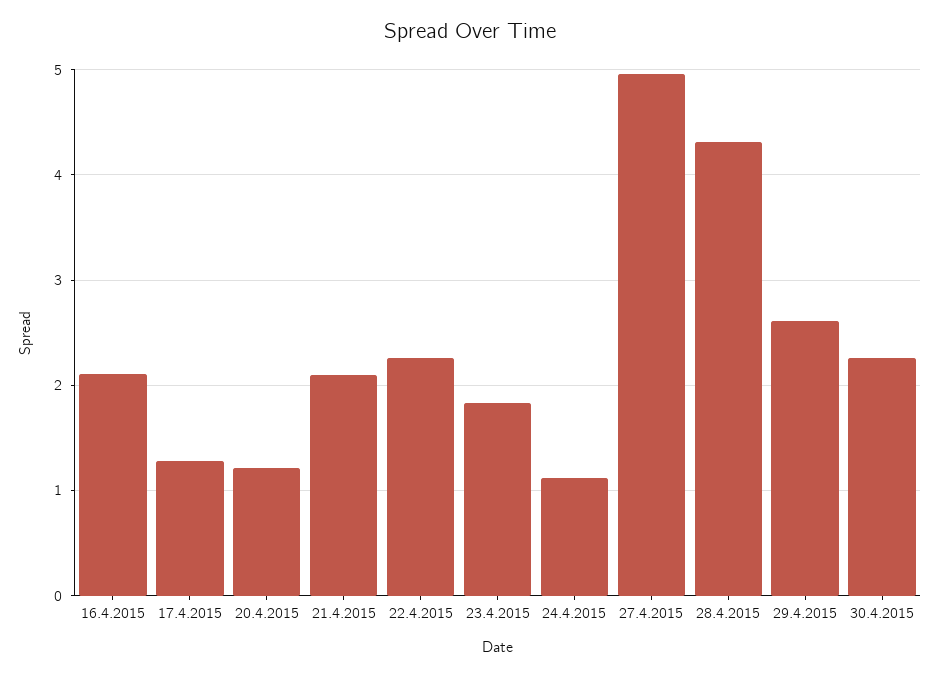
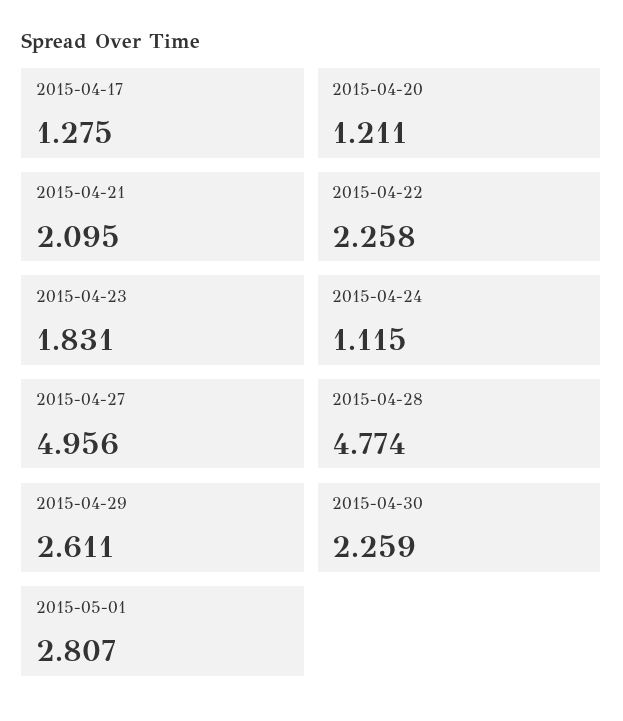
16.4.2015: 2.1 -> none
28.4.2015: 4.3 -> 4.774
2015-05-01: none -> 2.807

